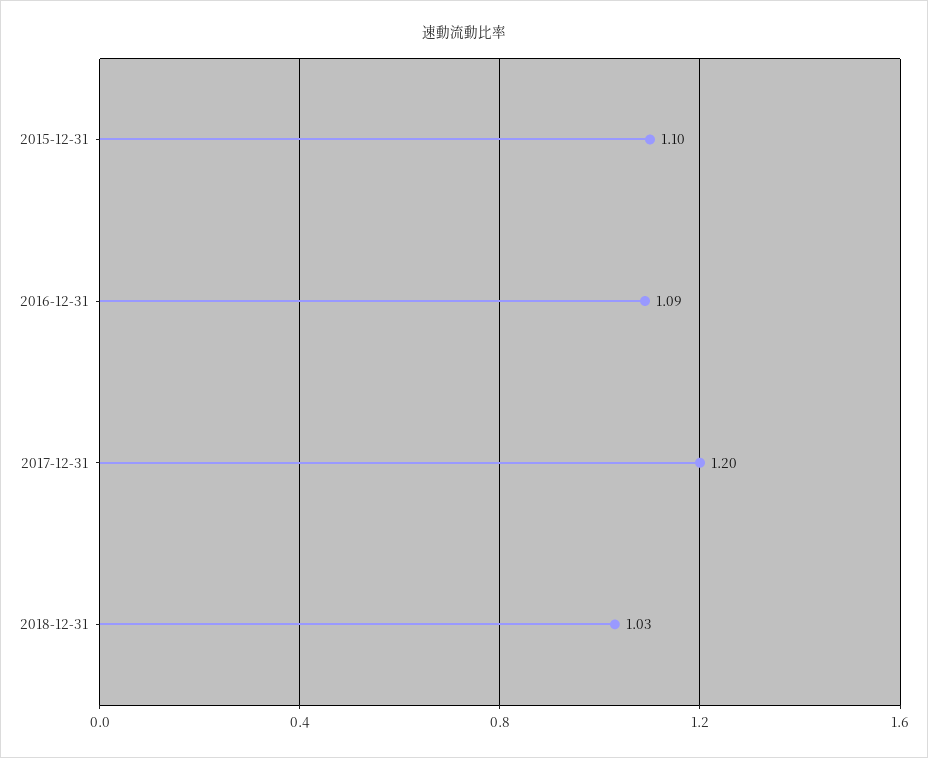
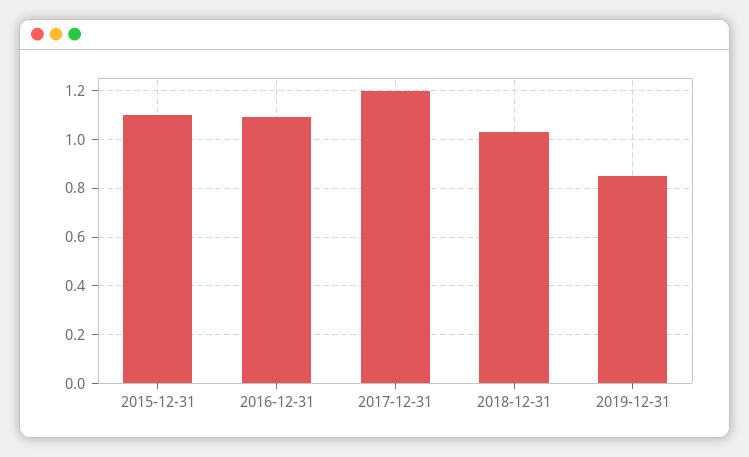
2019-12-31: none -> 0.85

